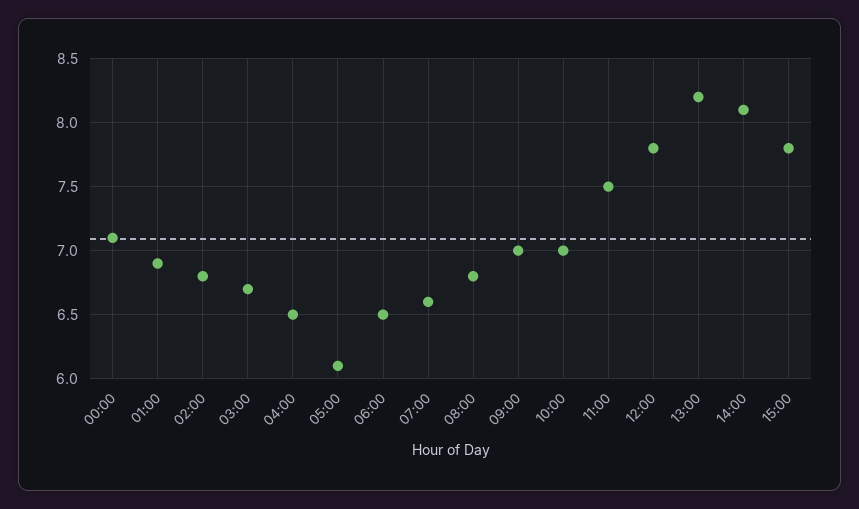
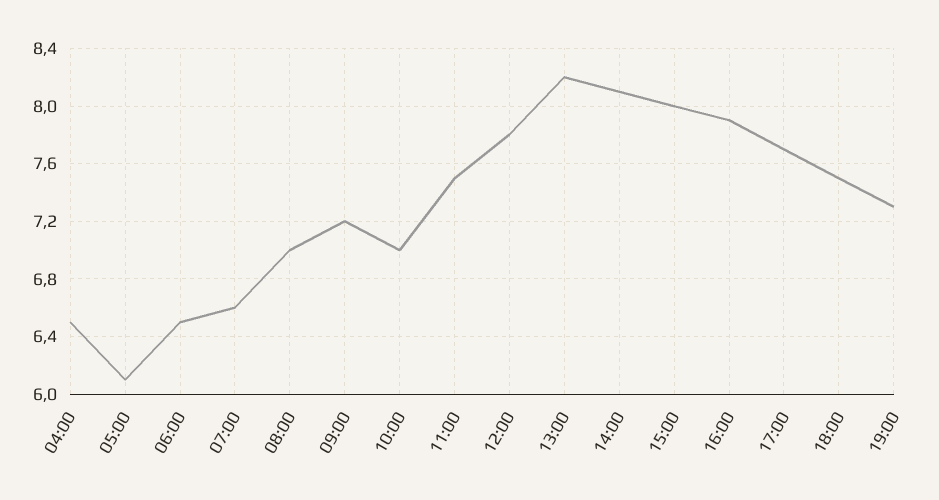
00:00: 7.1 -> none
01:00: 6.9 -> none
02:00: 6.8 -> none
03:00: 6.7 -> none
08:00: 6.8 -> 7
09:00: 7 -> 7.2
15:00: 7.8 -> 8
16:00: none -> 7.9
17:00: none -> 7.7
18:00: none -> 7.5
19:00: none -> 7.3

